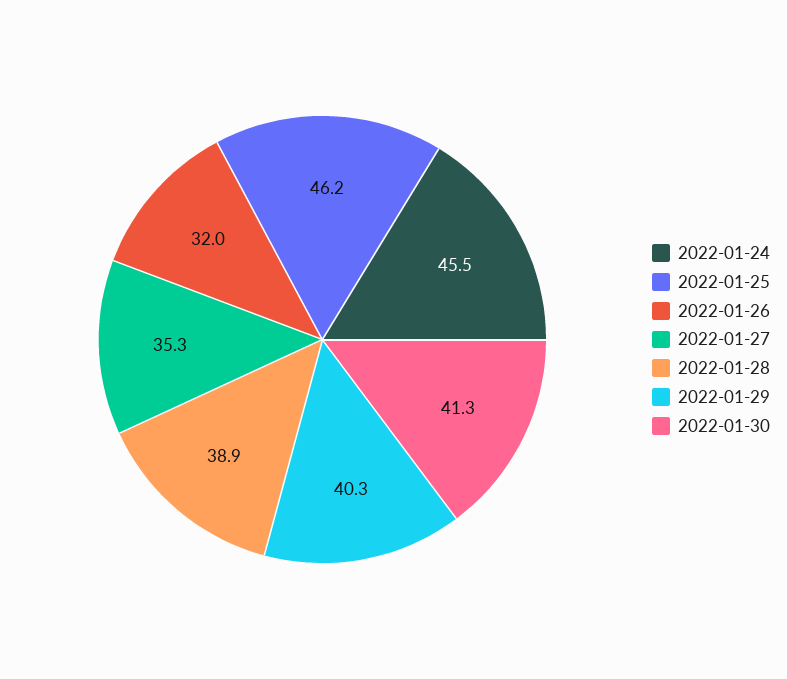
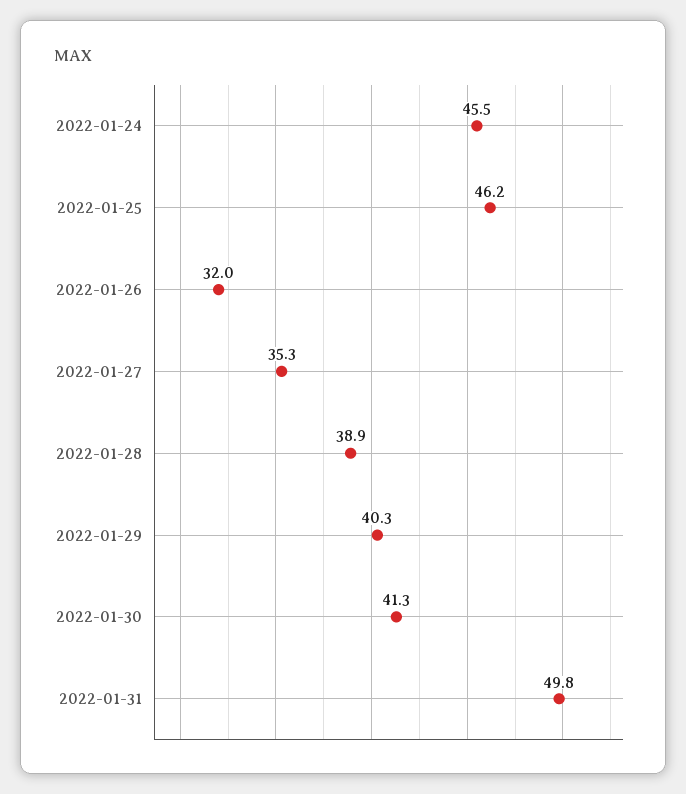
2022-01-31: none -> 49.8

